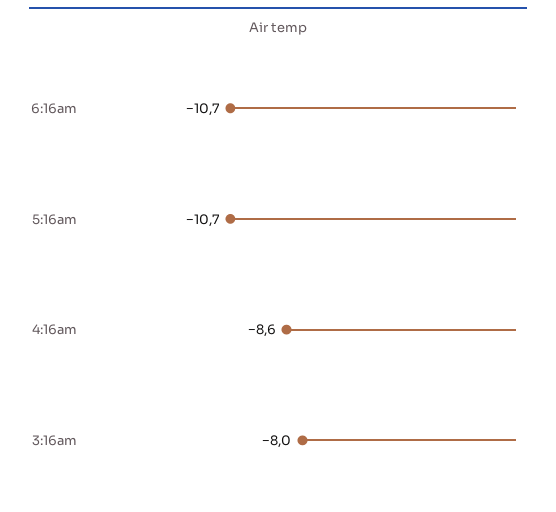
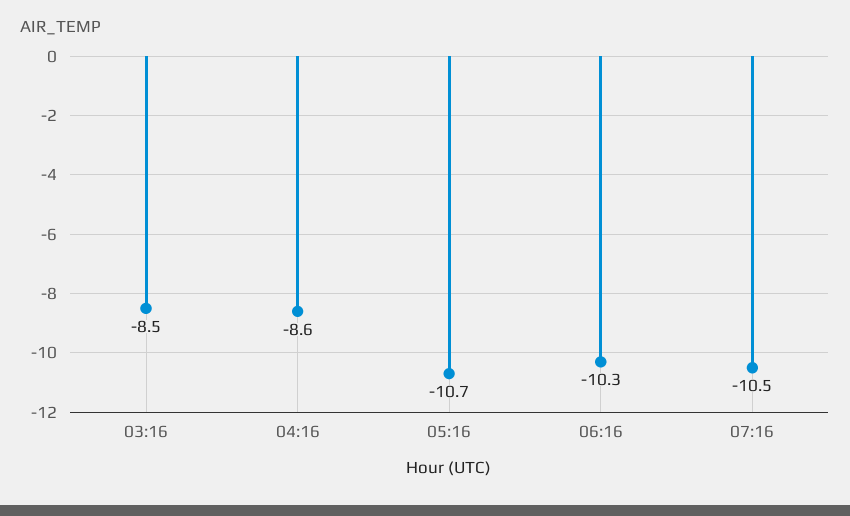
6:16am: -10.7 -> -10.3
3:16am: -8 -> -8.5
07:16: none -> -10.5

